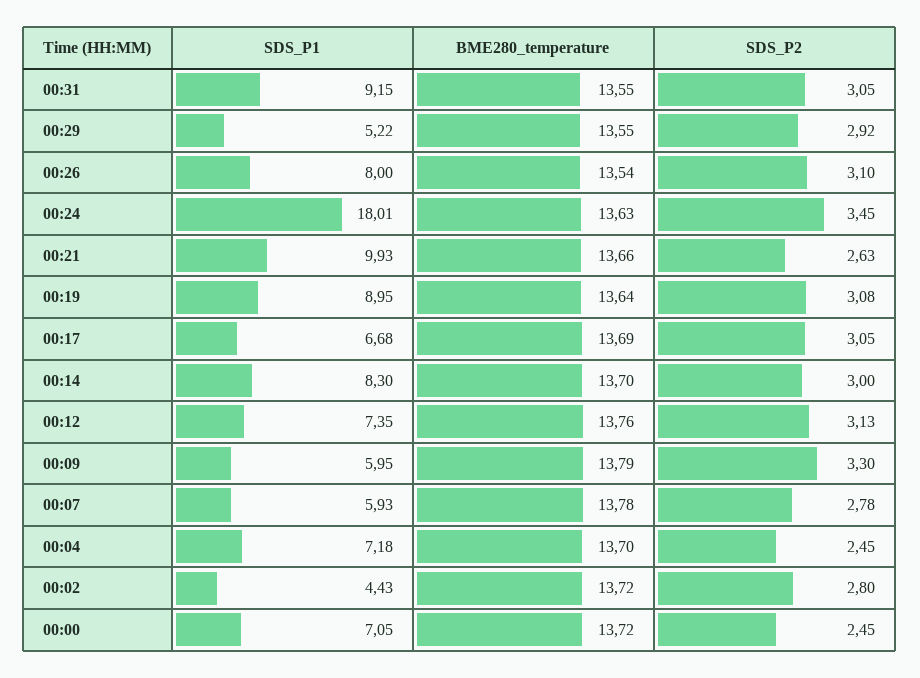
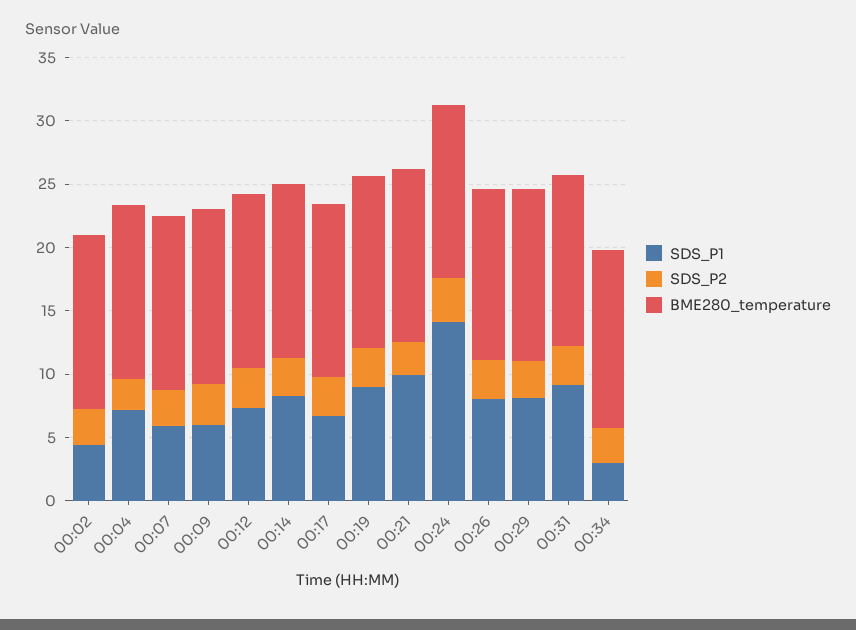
SDS_P1, 00:29: 5.22 -> 8
SDS_P1, 00:24: 18.01 -> 14
SDS_P1, 00:00: 7.05 -> none
BME280_temperature, 00:00: 13.72 -> none
SDS_P2, 00:00: 2.45 -> none
SDS_P1, 00:34: none -> 3
SDS_P2, 00:34: none -> 3
BME280_temperature, 00:34: none -> 14

